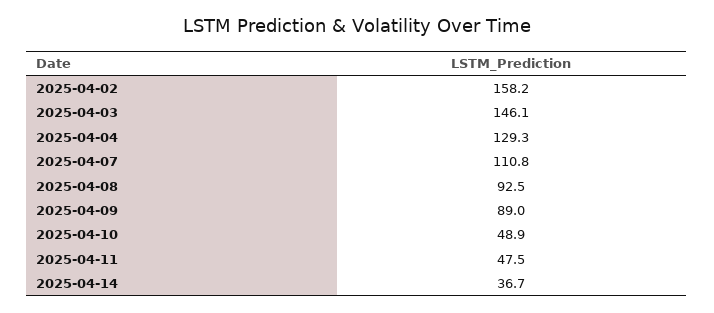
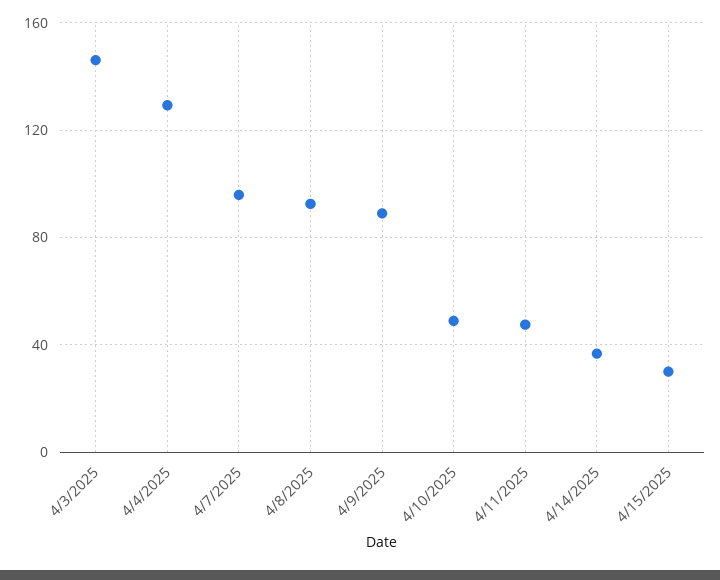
2025-04-02: 158.2 -> none
2025-04-07: 110.8 -> 95
4/15/2025: none -> 30

